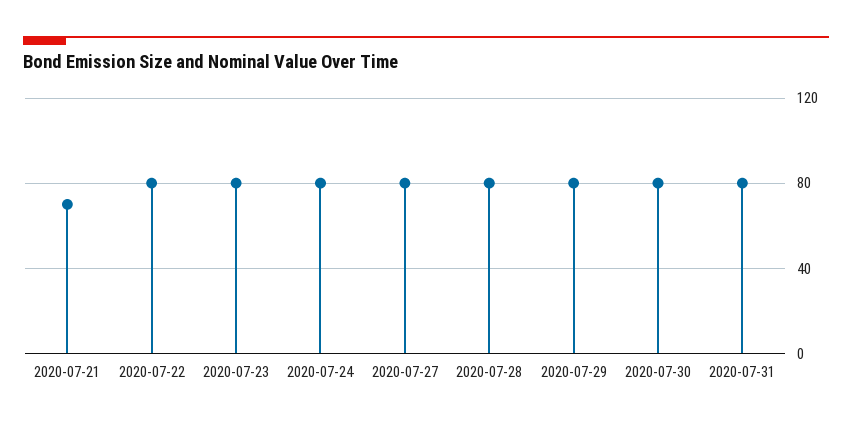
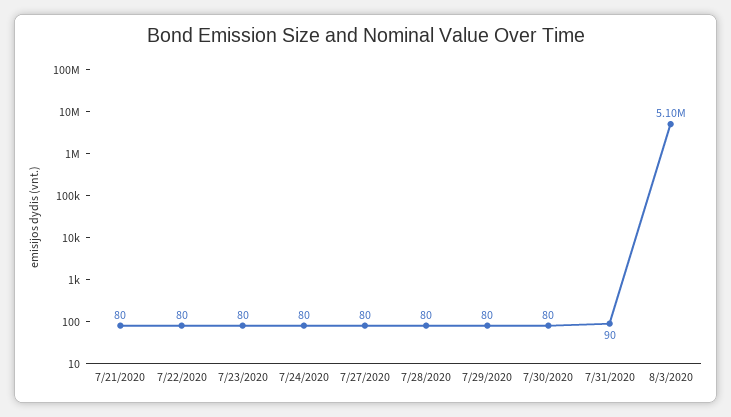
2020-07-21: 70 -> 80
2020-07-31: 80 -> 90
8/3/2020: none -> 5100000

